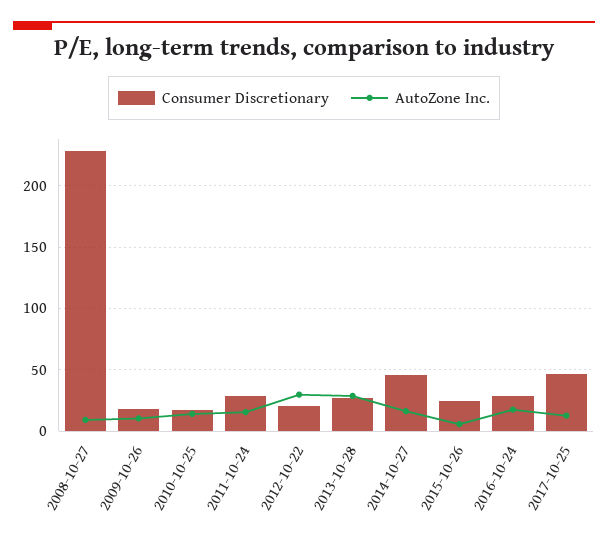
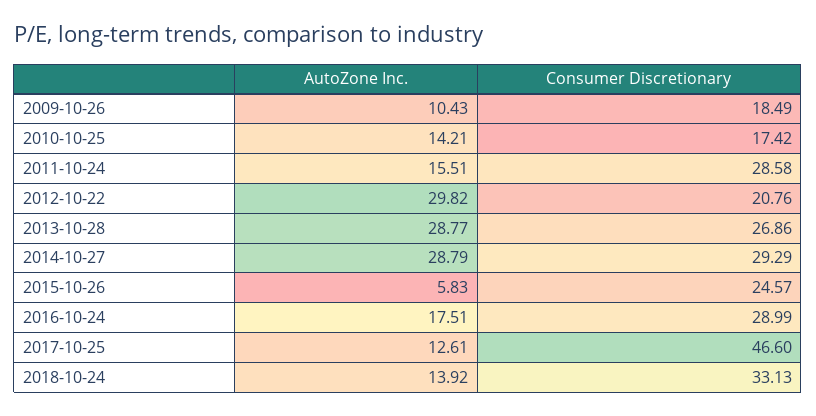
Consumer Discretionary, 2008-10-27: 230 -> none
AutoZone Inc., 2008-10-27: 10 -> none
Consumer Discretionary, 2014-10-27: 45 -> 29.29
AutoZone Inc., 2014-10-27: 15 -> 28.79
AutoZone Inc., 2018-10-24: none -> 13.92
Consumer Discretionary, 2018-10-24: none -> 33.13

